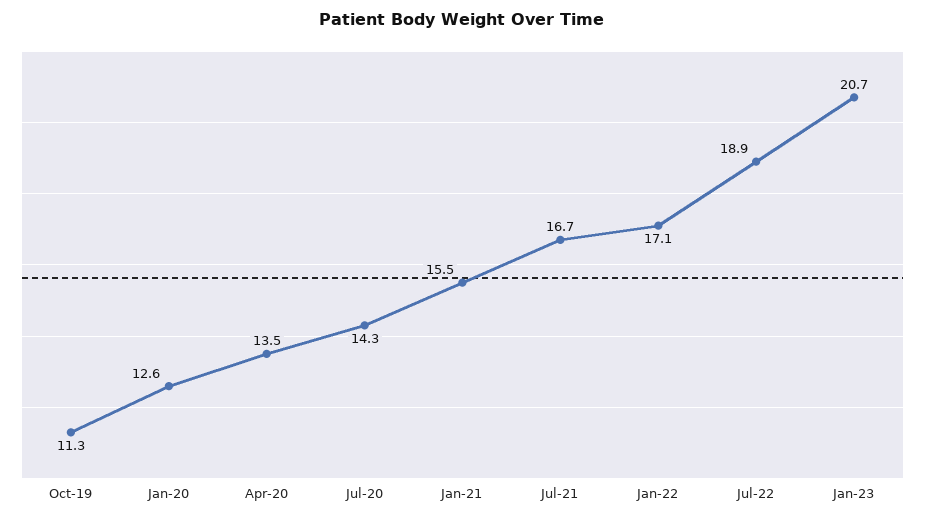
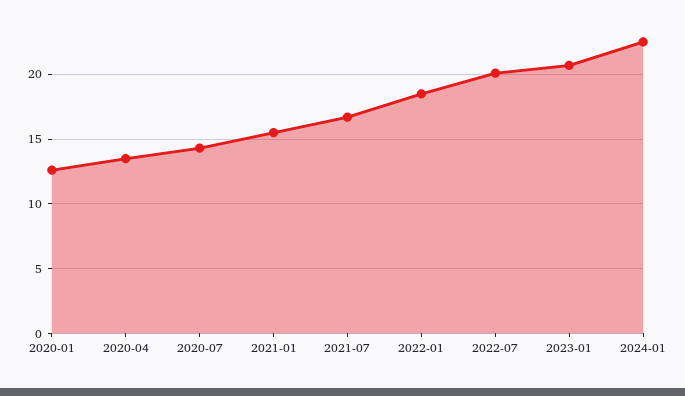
Oct-19: 11.3 -> none
Jan-22: 17.1 -> 18.5
Jul-22: 18.9 -> 20
2024-01: none -> 22.5

